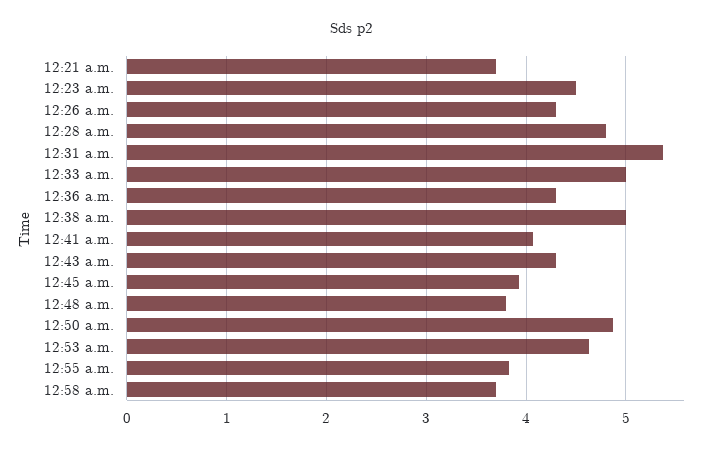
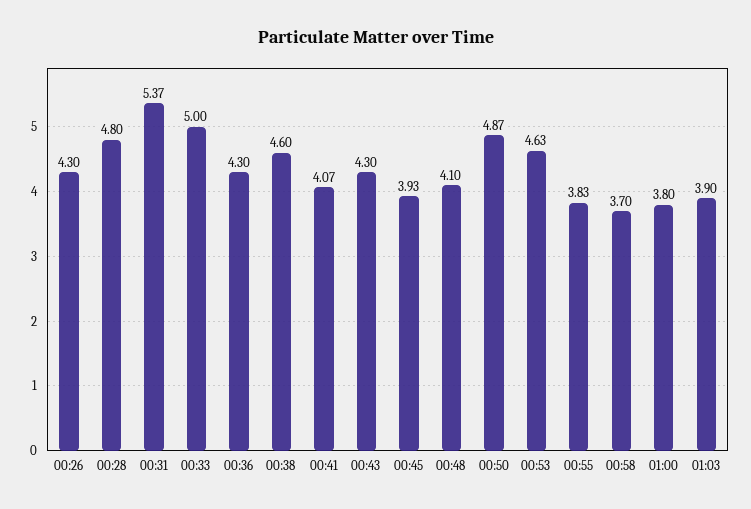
12:21 a.m.: 3.7 -> none
12:23 a.m.: 4.5 -> none
12:38 a.m.: 5 -> 4.6
12:48 a.m.: 3.8 -> 4.1
01:00: none -> 3.8
01:03: none -> 3.9

